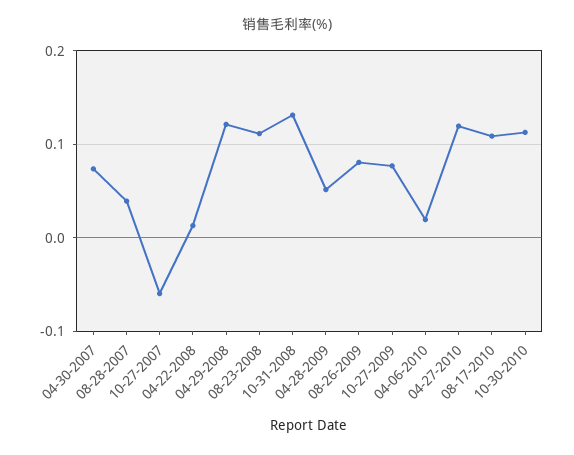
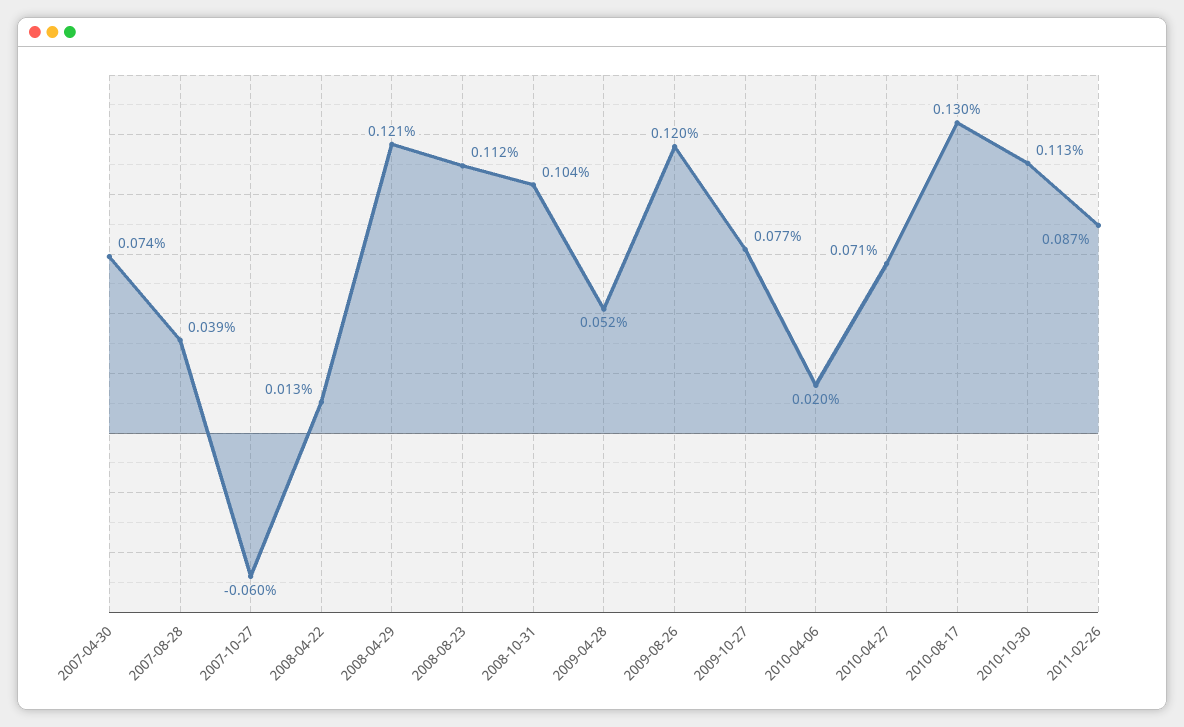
10-31-2008: 0.13 -> 0.104
08-26-2009: 0.08 -> 0.12
04-27-2010: 0.12 -> 0.071
08-17-2010: 0.11 -> 0.13
2011-02-26: none -> 0.087

